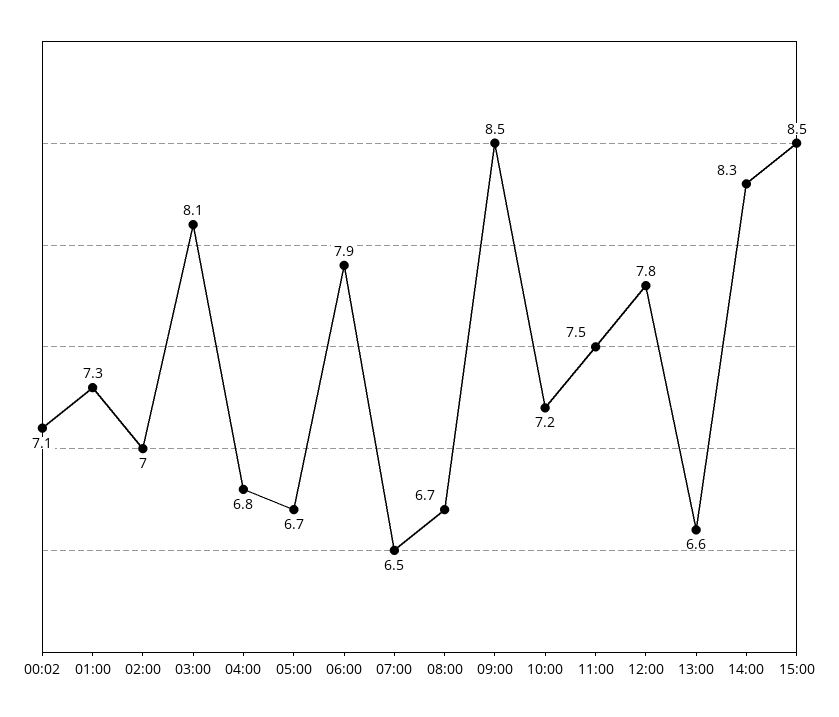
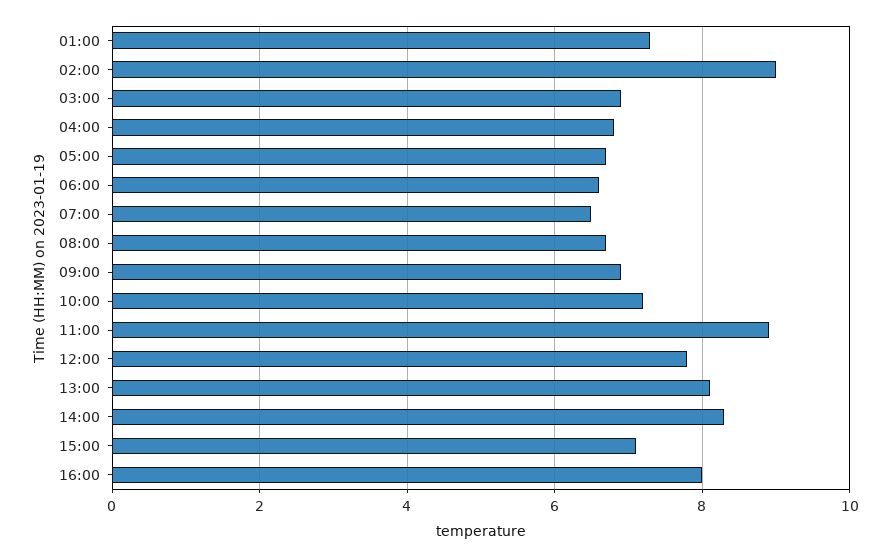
00:02: 7.1 -> none
02:00: 7 -> 9
03:00: 8.1 -> 7
06:00: 7.9 -> 6.5
09:00: 8.5 -> 7
11:00: 7.5 -> 9
13:00: 6.6 -> 8
15:00: 8.5 -> 7
16:00: none -> 8

